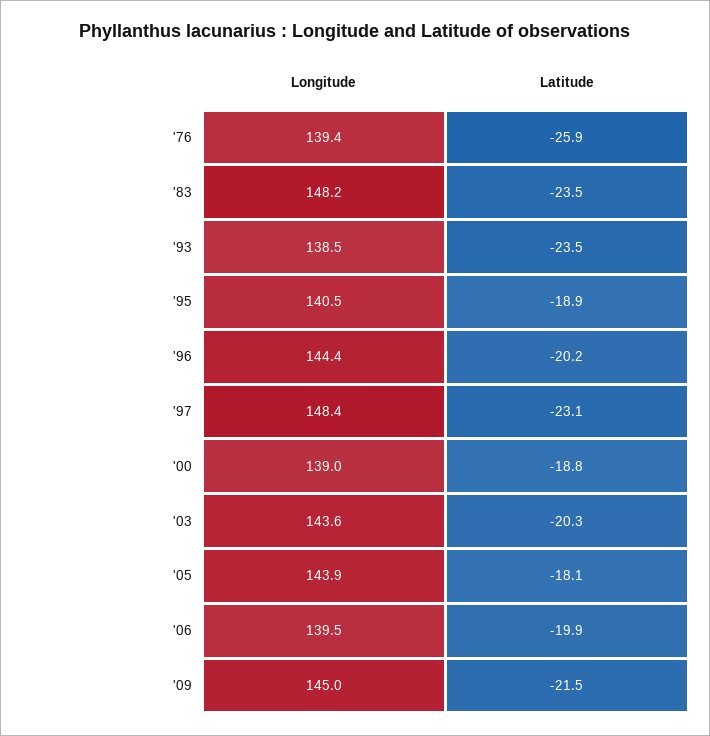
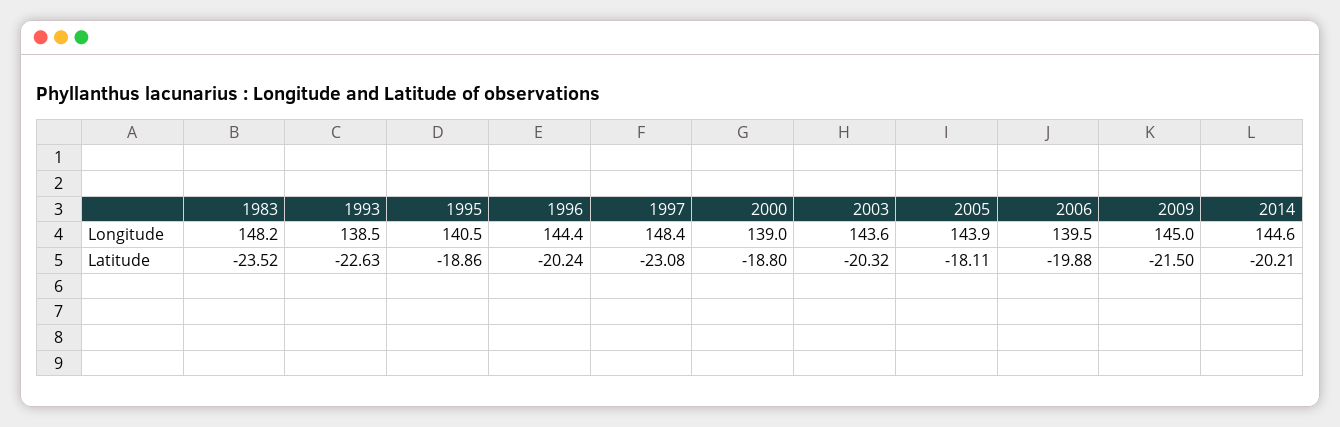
Longitude, '76: 139.4 -> none
Latitude, '76: -25.9 -> none
Latitude, '93: -23.5 -> -22.63
Longitude, 2014: none -> 144.6
Latitude, 2014: none -> -20.21

